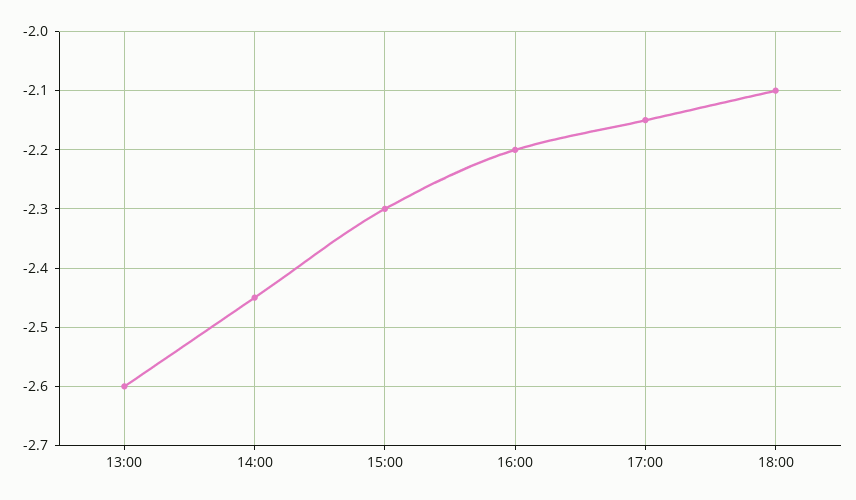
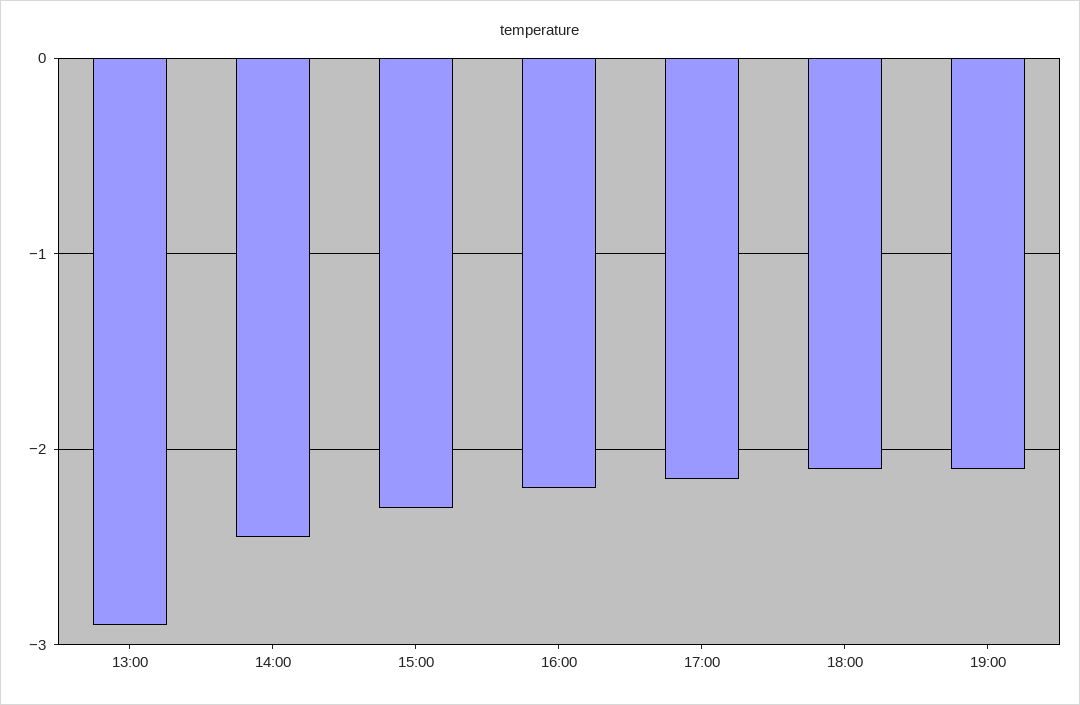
13:00: -2.6 -> -2.9
19:00: none -> -2.1

